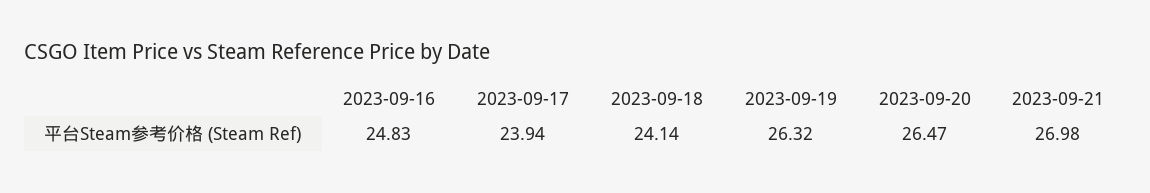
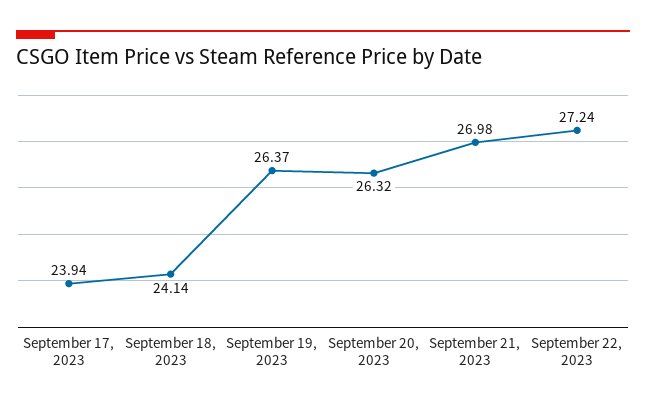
2023-09-16: 24.83 -> none
2023-09-19: 26.32 -> 26.37
2023-09-20: 26.47 -> 26.32
September 22, 2023: none -> 27.24

